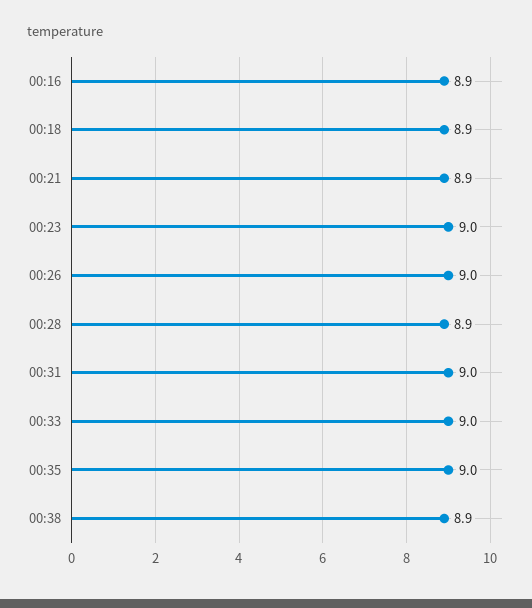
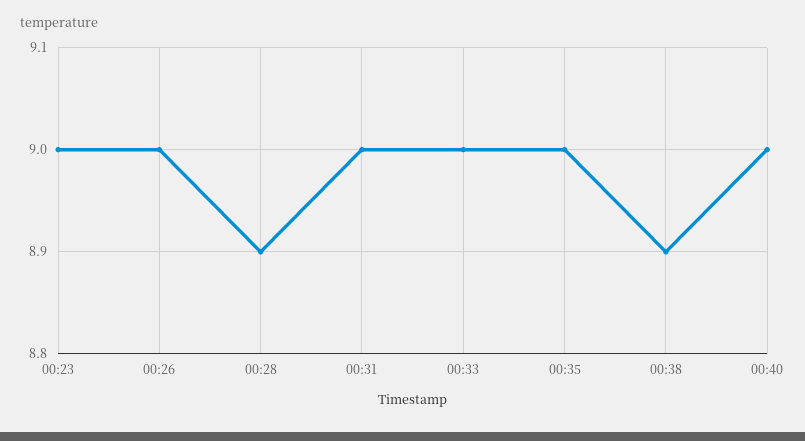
00:16: 8.9 -> none
00:18: 8.9 -> none
00:21: 8.9 -> none
00:40: none -> 9

